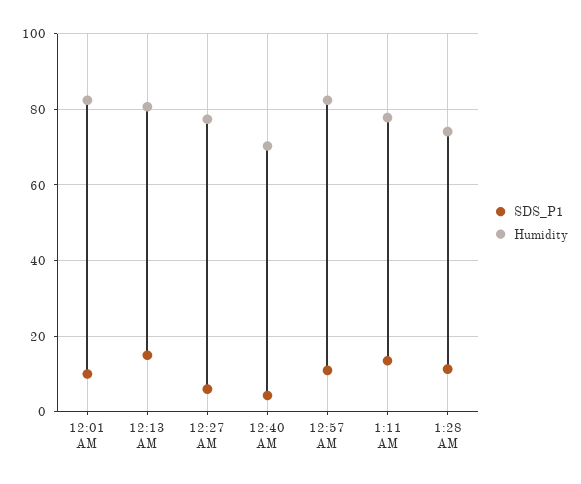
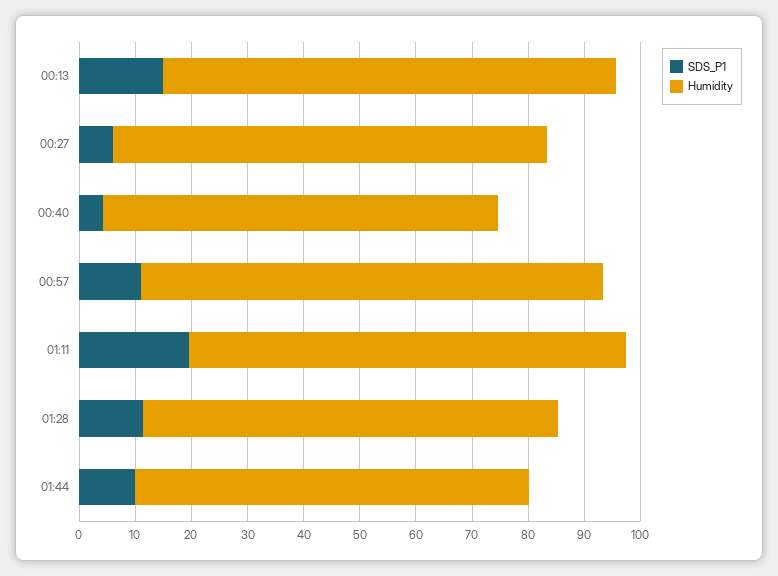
SDS_P1, 12:01 AM: 10 -> none
Humidity, 12:01 AM: 82 -> none
SDS_P1, 1:11 AM: 14 -> 20
SDS_P1, 01:44: none -> 10
Humidity, 01:44: none -> 70

